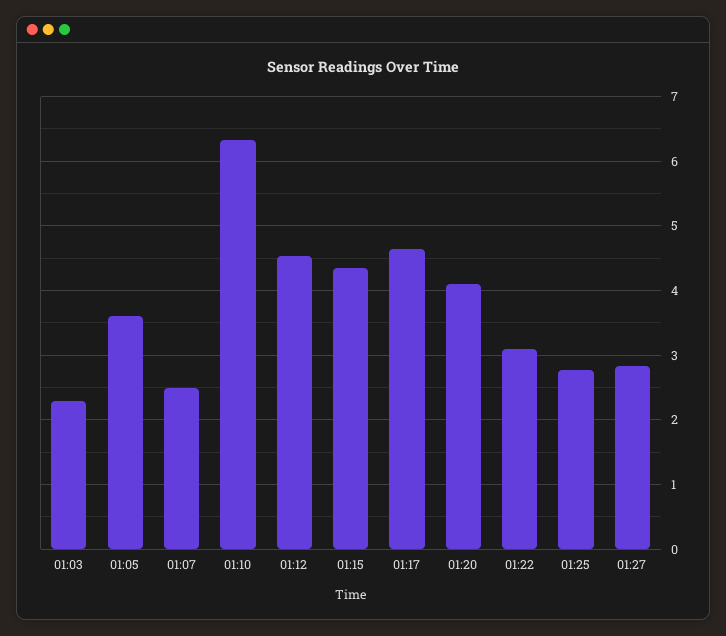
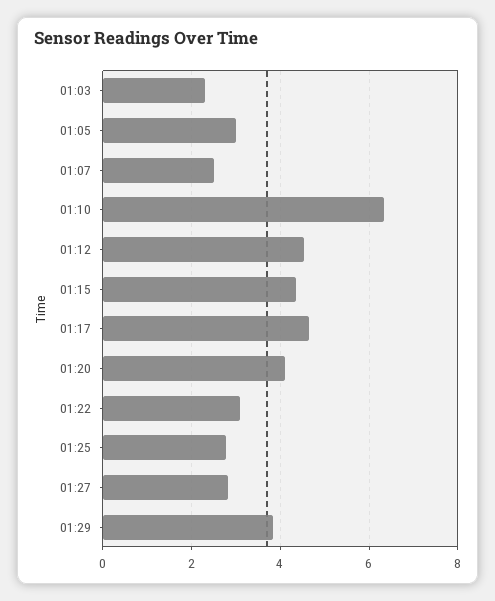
01:05: 3.6 -> 3
01:29: none -> 3.8

